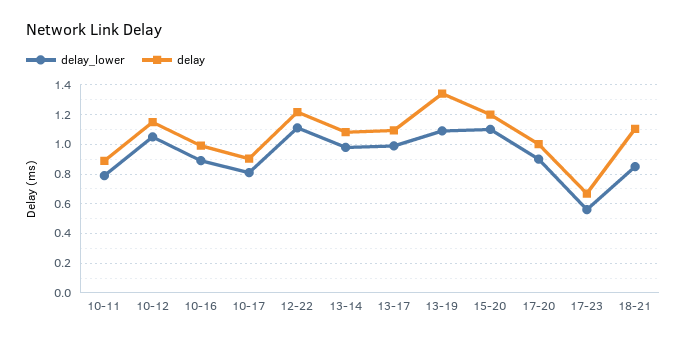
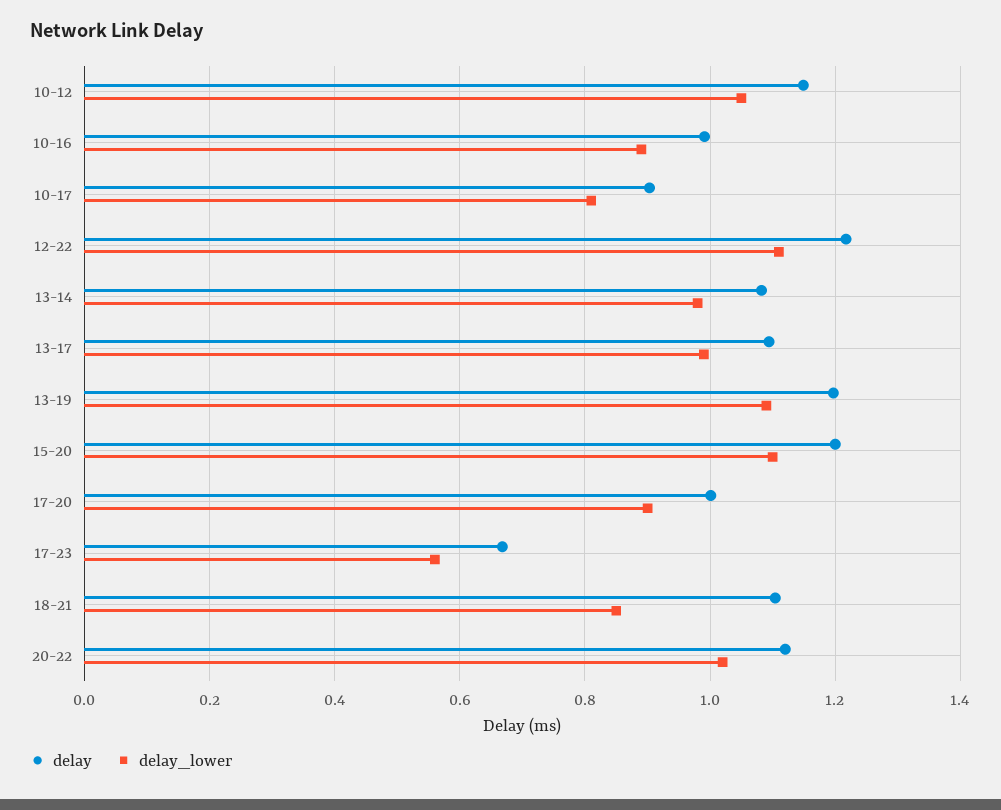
delay_lower, 10-11: 0.8 -> none
delay, 10-11: 0.9 -> none
delay, 13-19: 1.35 -> 1.2
delay, 20-22: none -> 1.12
delay_lower, 20-22: none -> 1.02

